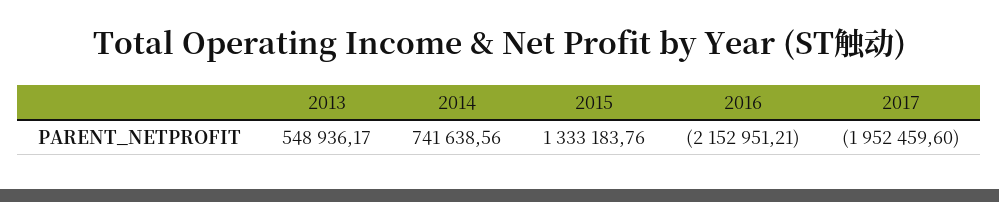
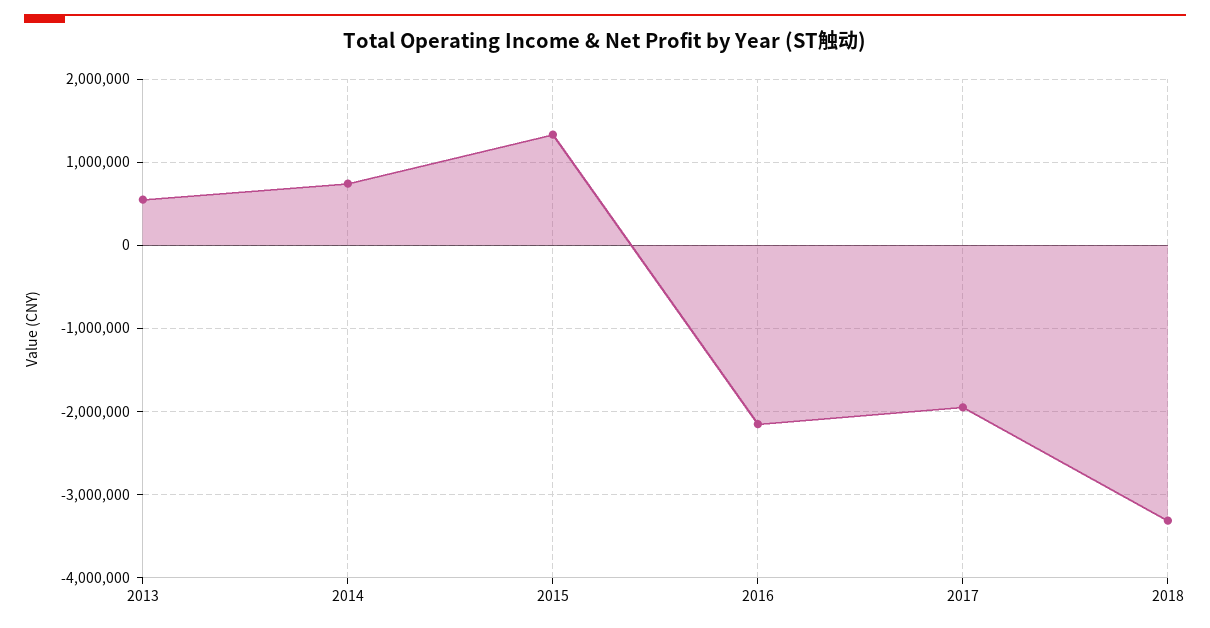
2018: none -> -3300000

